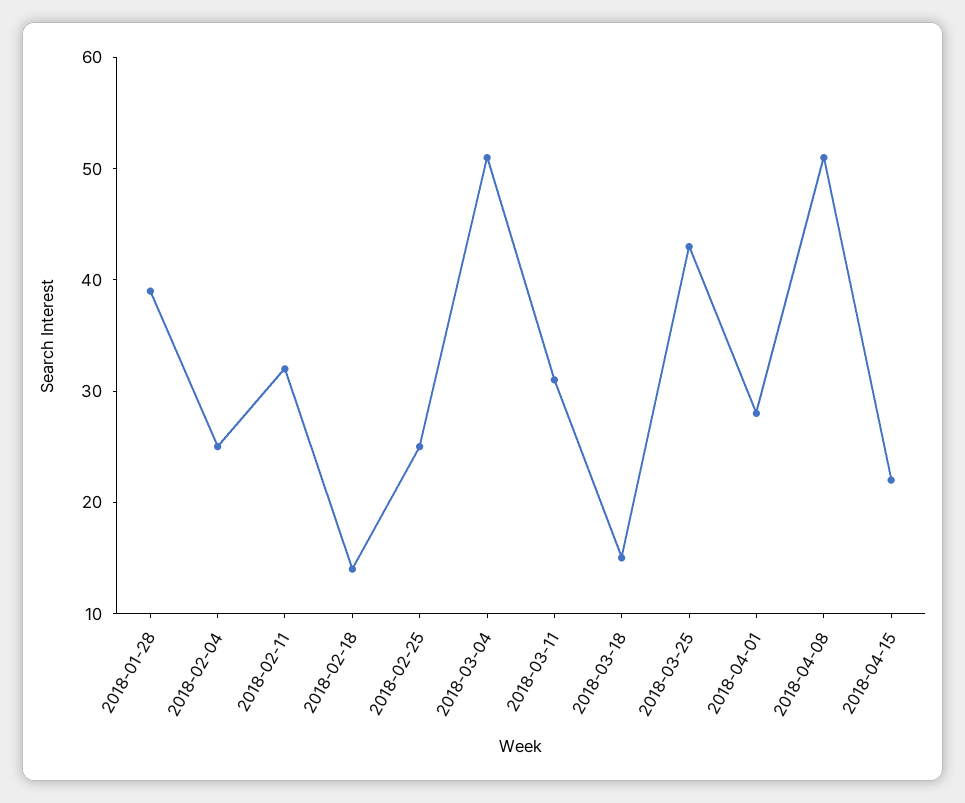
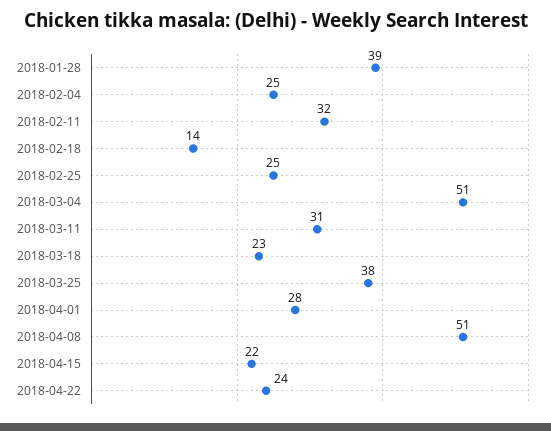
2018-03-18: 15 -> 23
2018-03-25: 43 -> 38
2018-04-22: none -> 24

